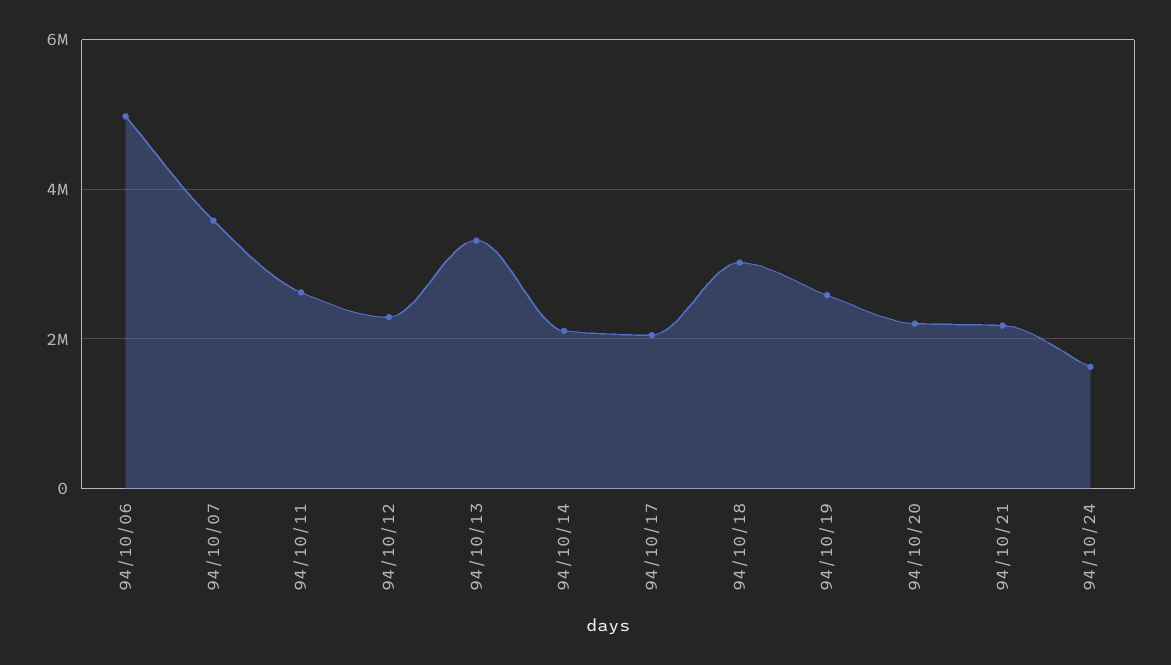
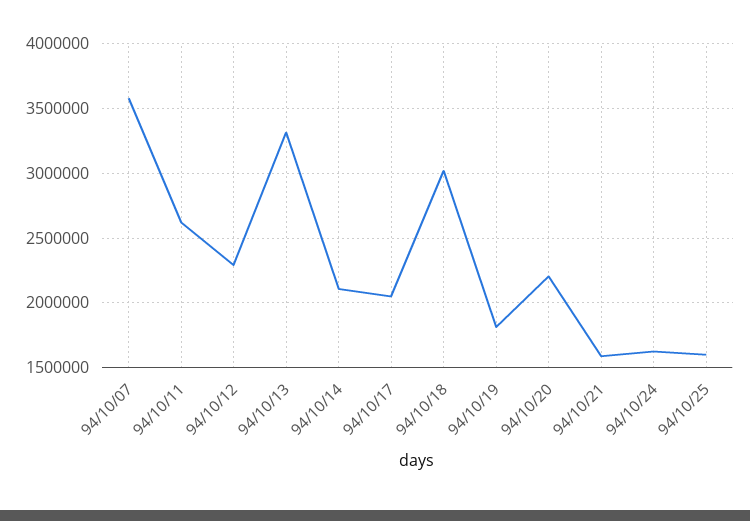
94/10/06: 5000000 -> none
94/10/19: 2600000 -> 1800000
94/10/21: 2200000 -> 1600000
94/10/25: none -> 1600000

